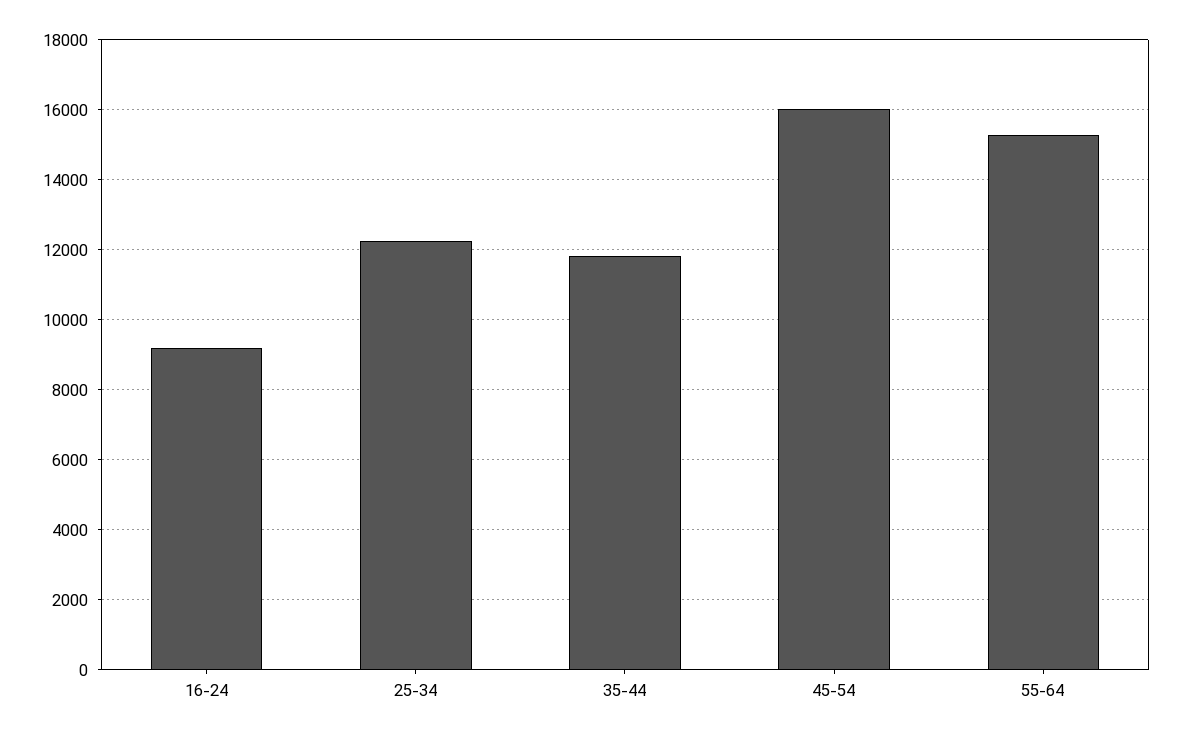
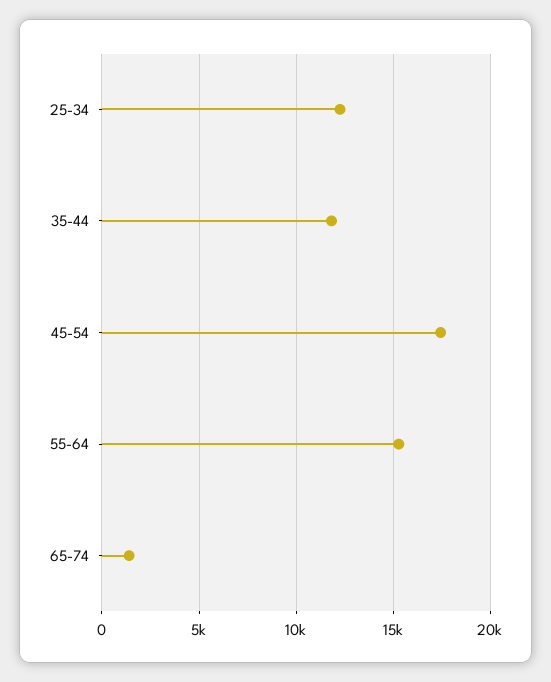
16-24: 9200 -> none
45-54: 16000 -> 17500
65-74: none -> 1500

